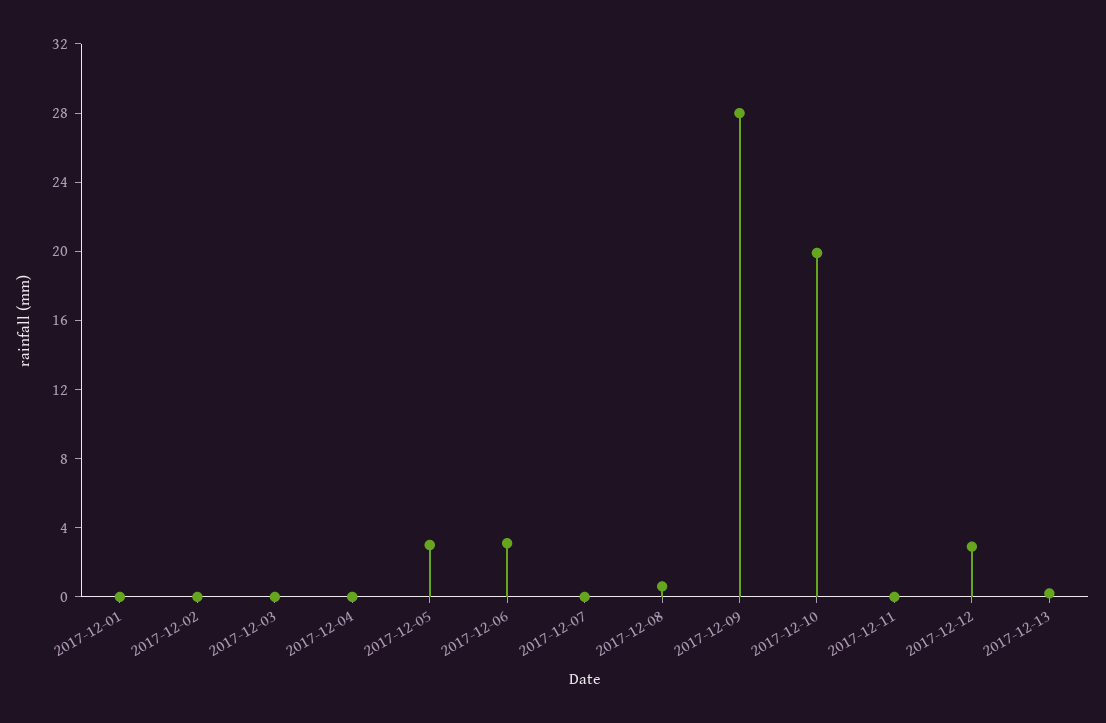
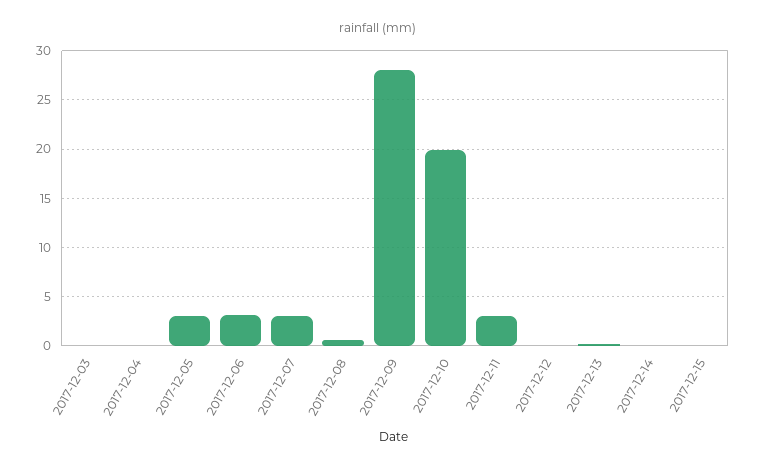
2017-12-01: 0 -> none
2017-12-02: 0 -> none
2017-12-07: 0 -> 3
2017-12-11: 0 -> 3
2017-12-12: 3 -> 0
2017-12-14: none -> 0
2017-12-15: none -> 0

